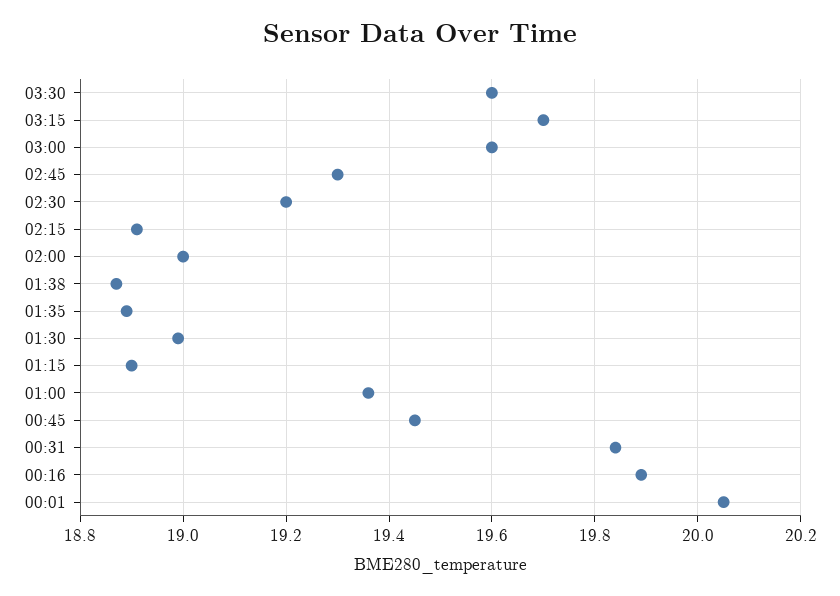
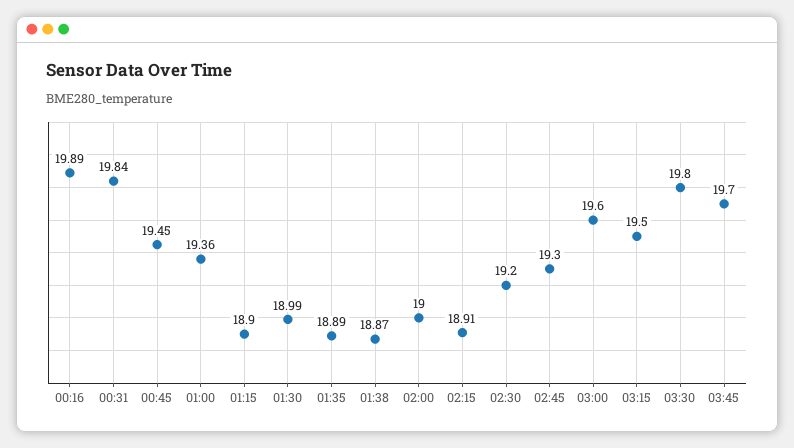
03:30: 19.6 -> 19.8
03:15: 19.7 -> 19.5
00:01: 20.05 -> none
03:45: none -> 19.7

